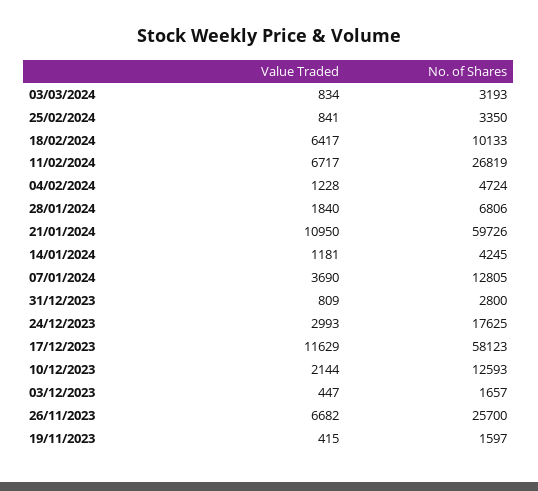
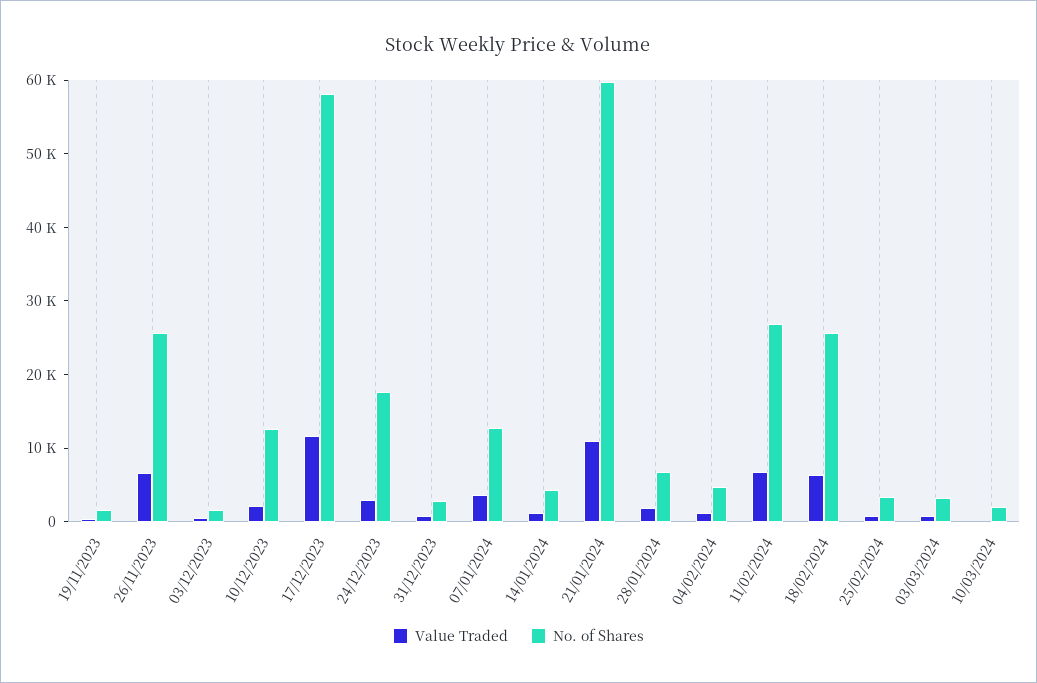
No. of Shares, 18/02/2024: 10133 -> 26000
Value Traded, 10/03/2024: none -> 0
No. of Shares, 10/03/2024: none -> 2000

